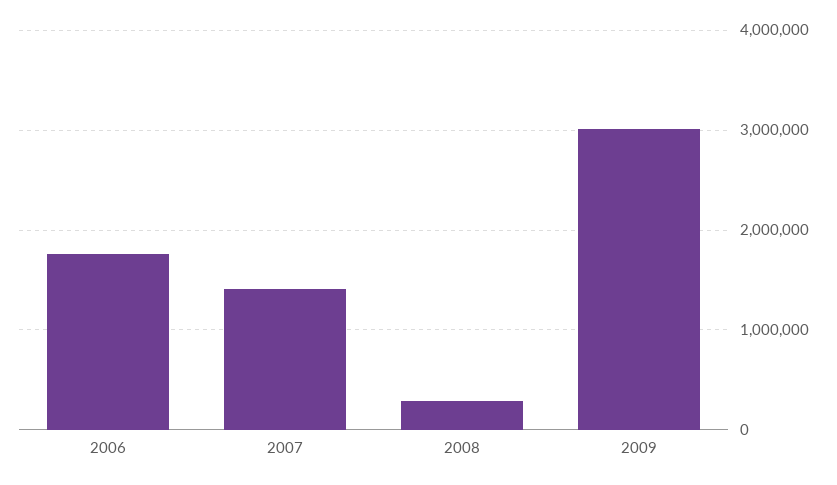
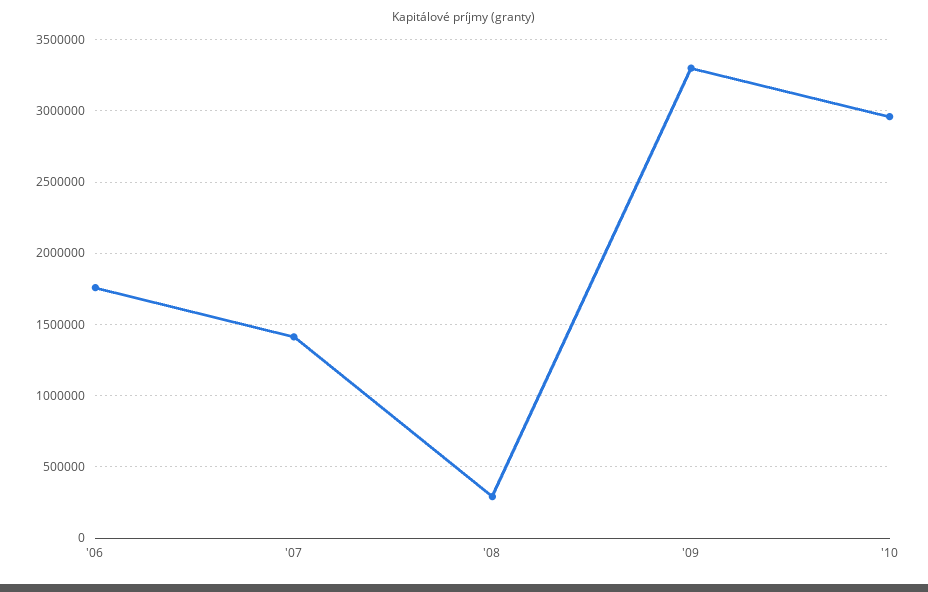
2009: 3000000 -> 3300000
'10: none -> 2950000

